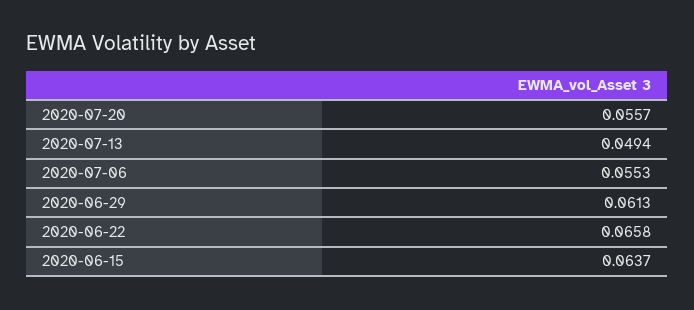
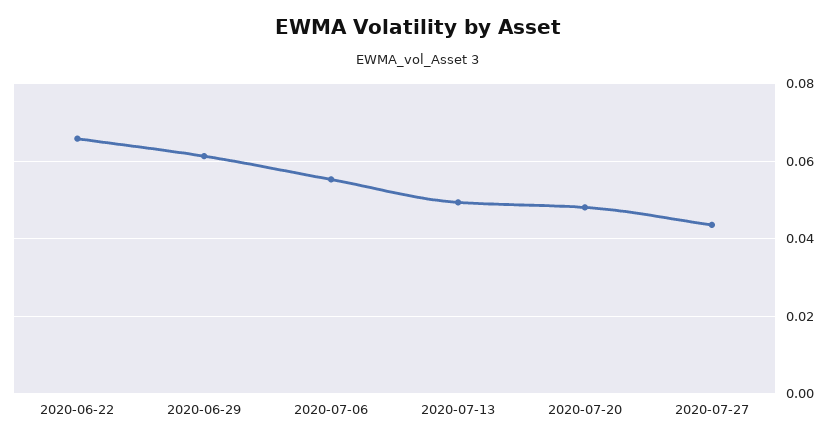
2020-07-20: 0.0557 -> 0.048
2020-06-15: 0.0637 -> none
2020-07-27: none -> 0.044

